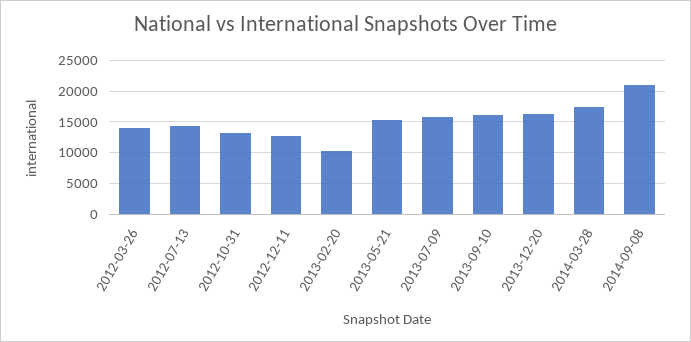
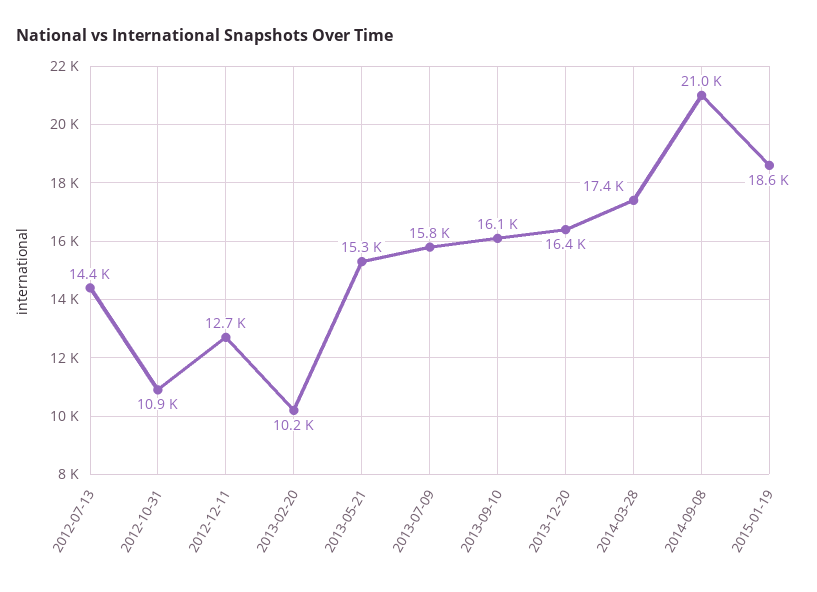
2012-03-26: 14000 -> none
2012-10-31: 13000 -> 10900
2015-01-19: none -> 18600

